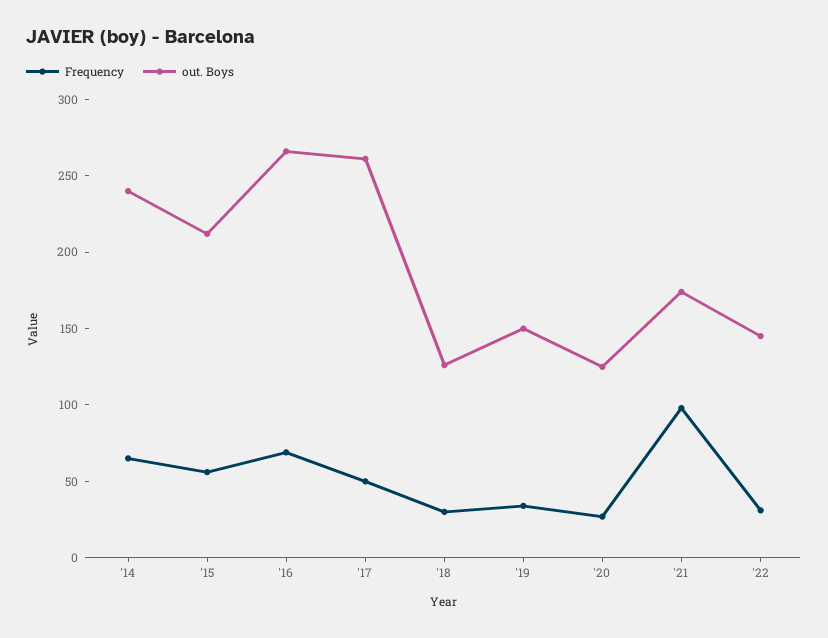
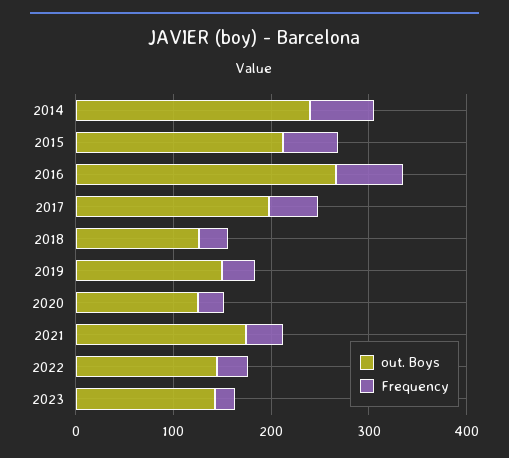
out. Boys, '17: 260 -> 200
Frequency, '21: 100 -> 40
out. Boys, 2023: none -> 140
Frequency, 2023: none -> 20

